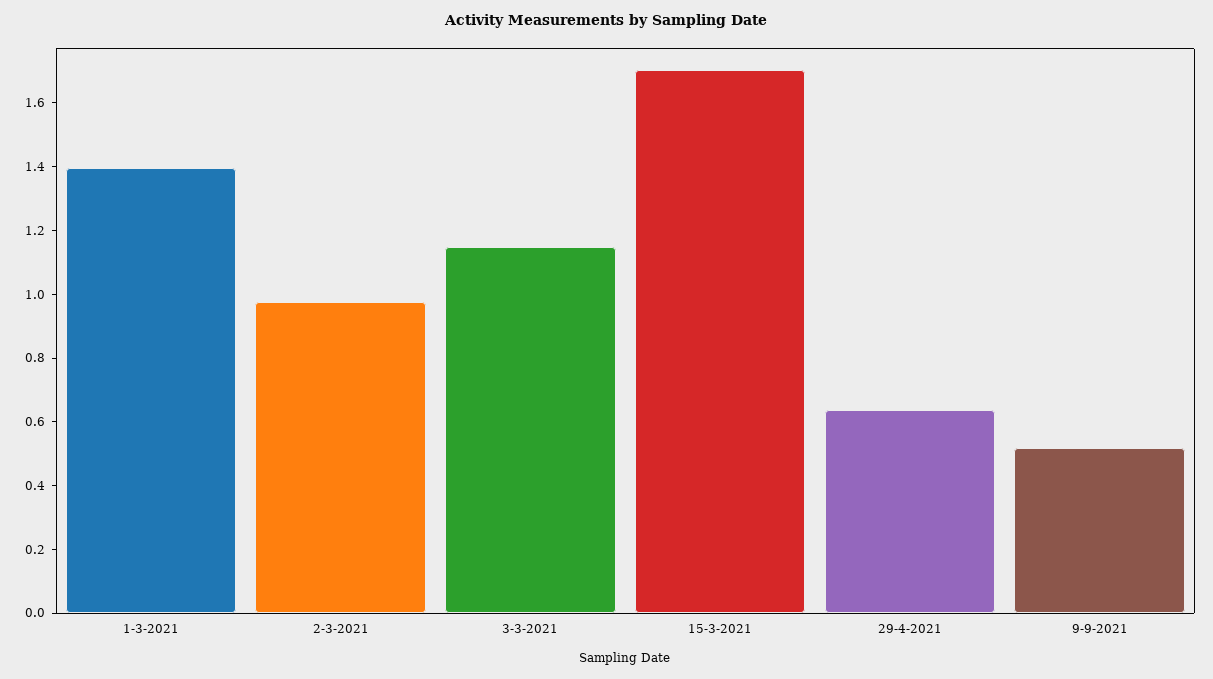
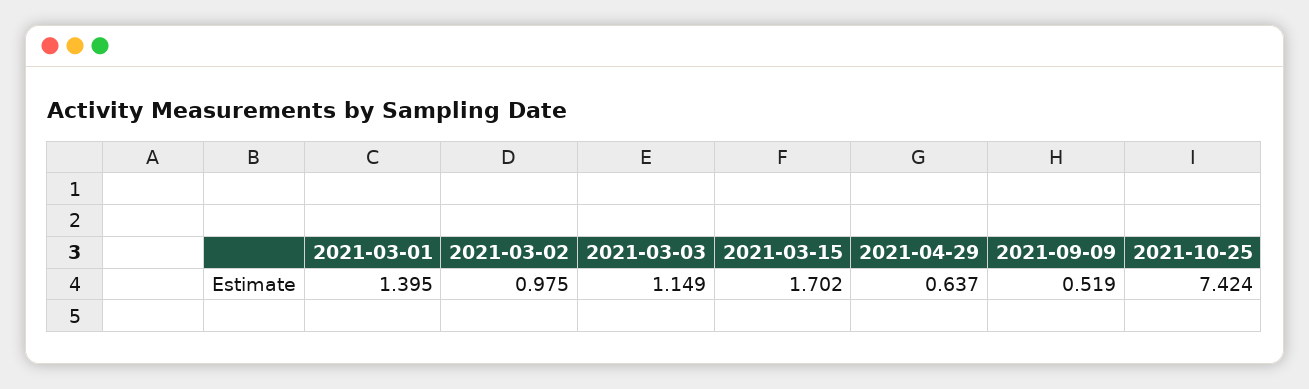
2021-10-25: none -> 7.424

